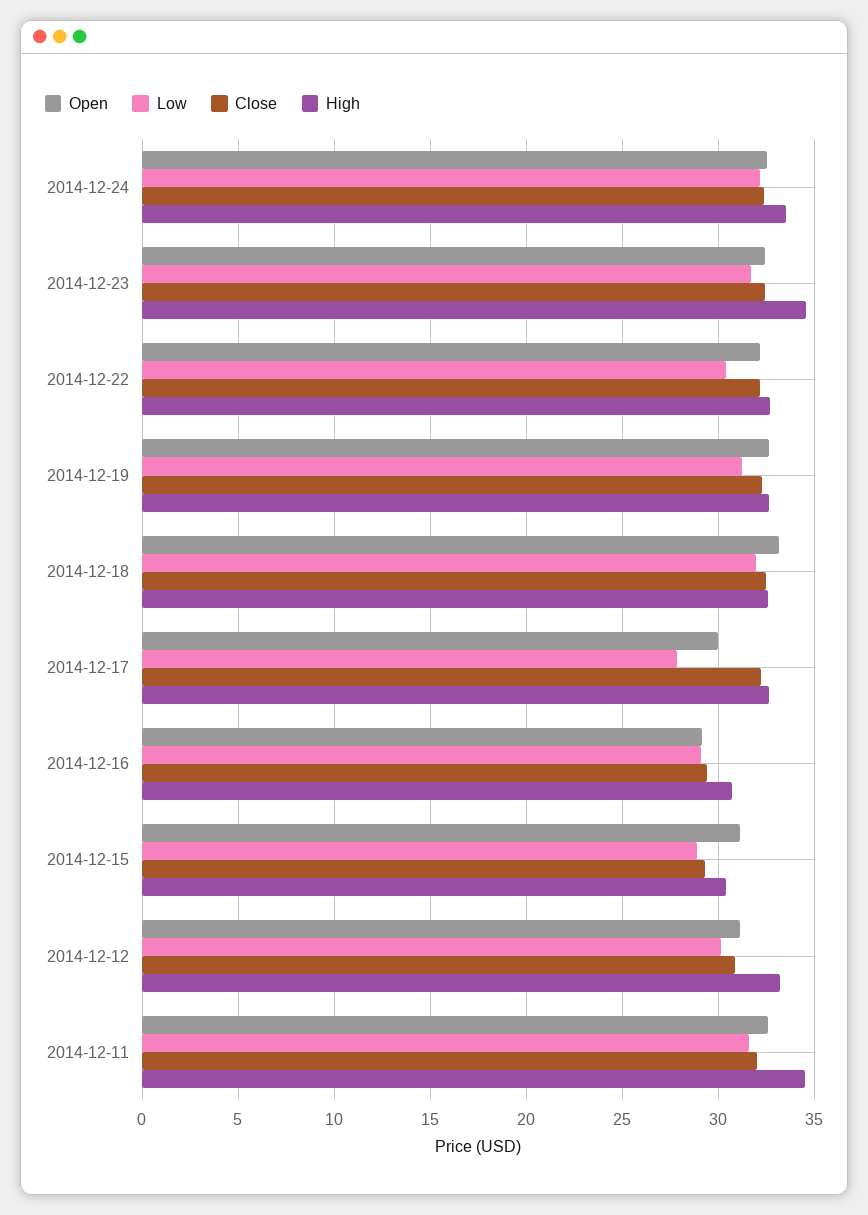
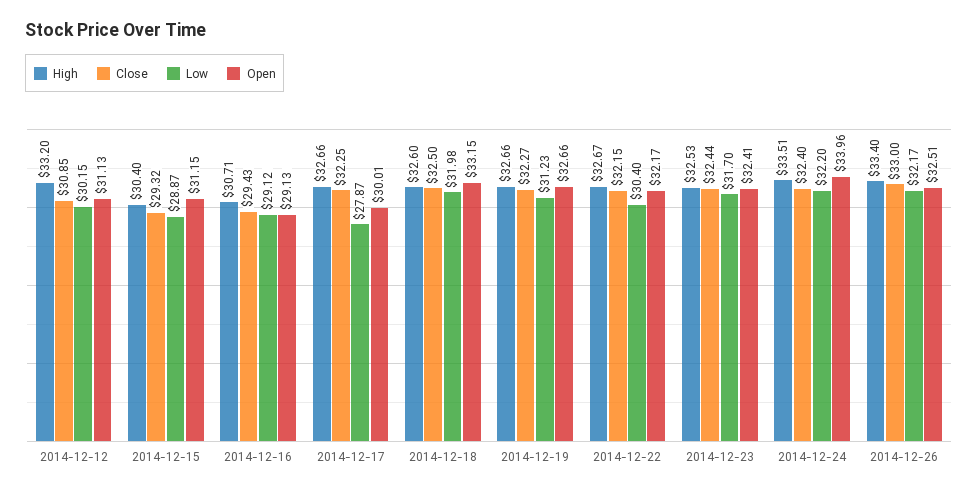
Open, 2014-12-24: 32.5 -> 33.96
High, 2014-12-23: 34.5 -> 32.53
Open, 2014-12-11: 32.5 -> none
Low, 2014-12-11: 31.5 -> none
Close, 2014-12-11: 32 -> none
High, 2014-12-11: 34.5 -> none
High, 2014-12-26: none -> 33.4
Close, 2014-12-26: none -> 33
Low, 2014-12-26: none -> 32.17
Open, 2014-12-26: none -> 32.51

